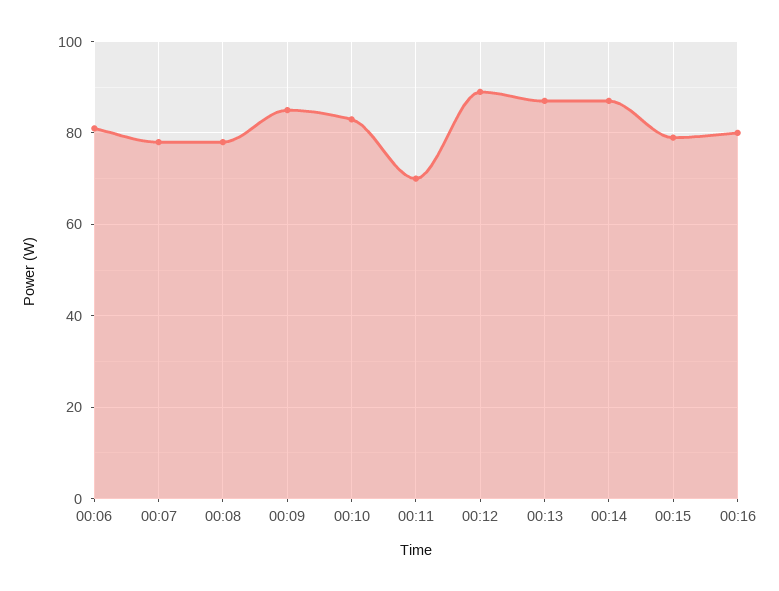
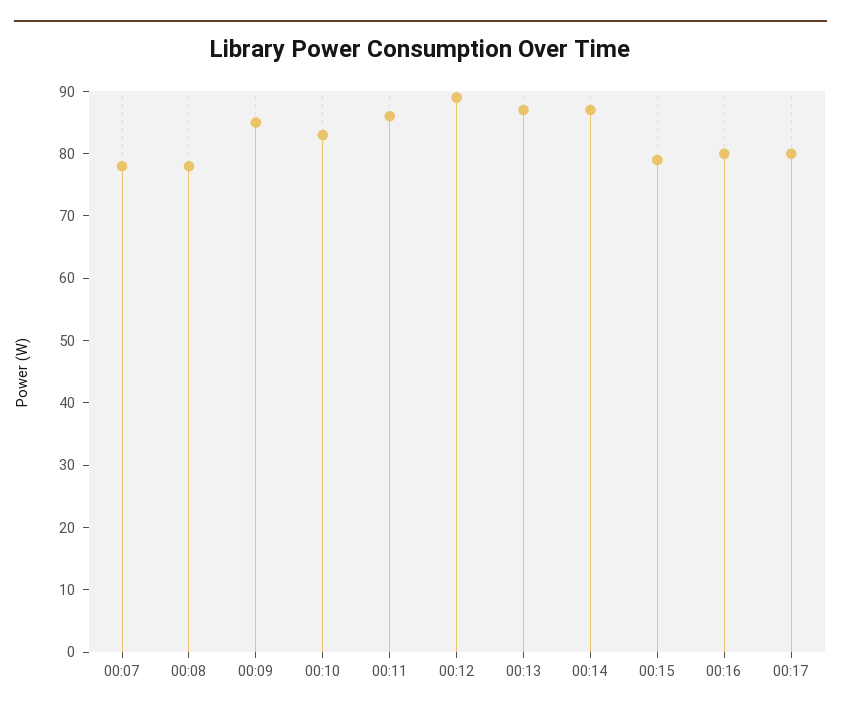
00:06: 80 -> none
00:11: 70 -> 85
00:17: none -> 80

